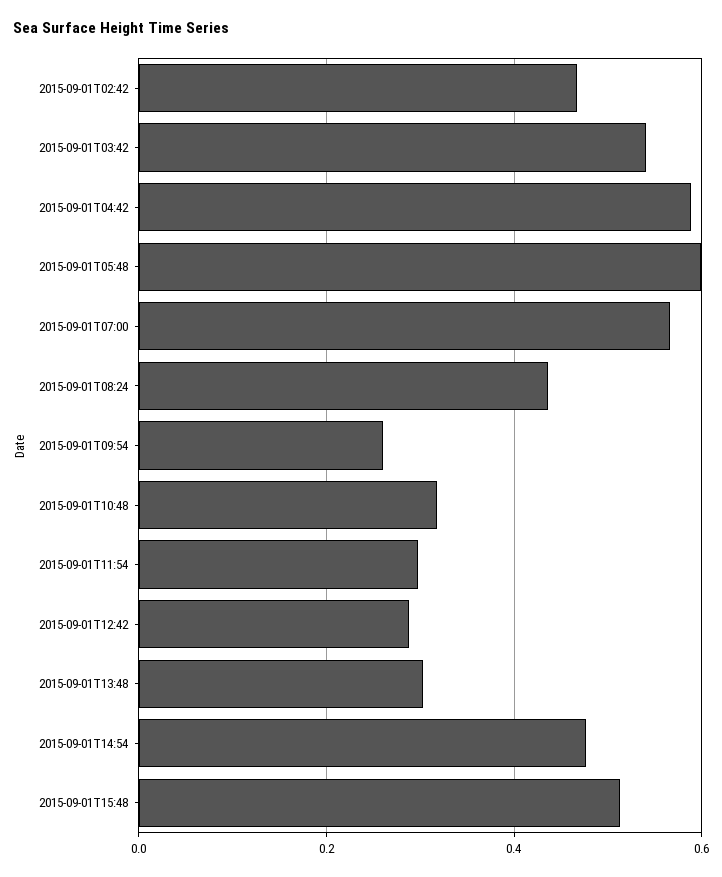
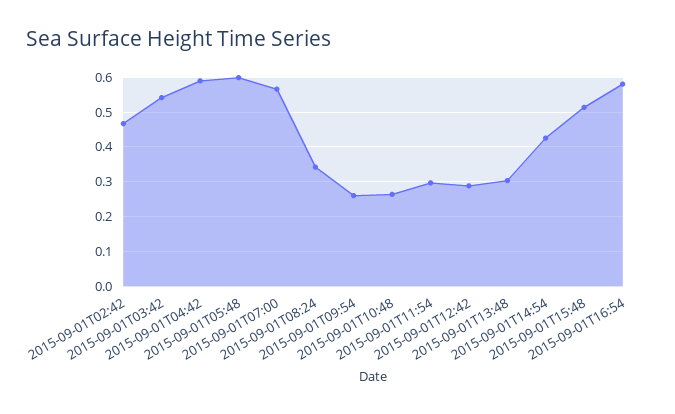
2015-09-01T08:24: 0.44 -> 0.34
2015-09-01T10:48: 0.32 -> 0.26
2015-09-01T14:54: 0.48 -> 0.42
2015-09-01T16:54: none -> 0.58

